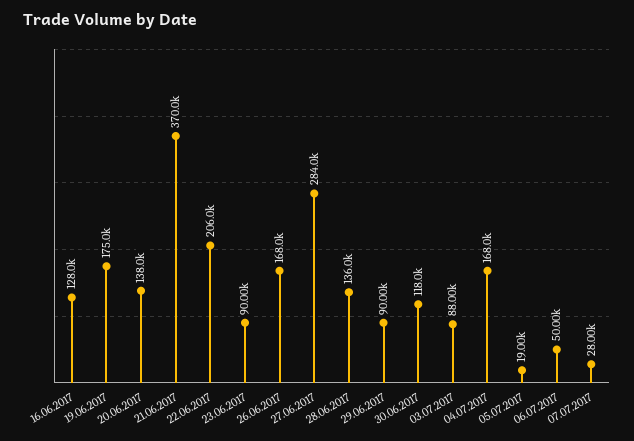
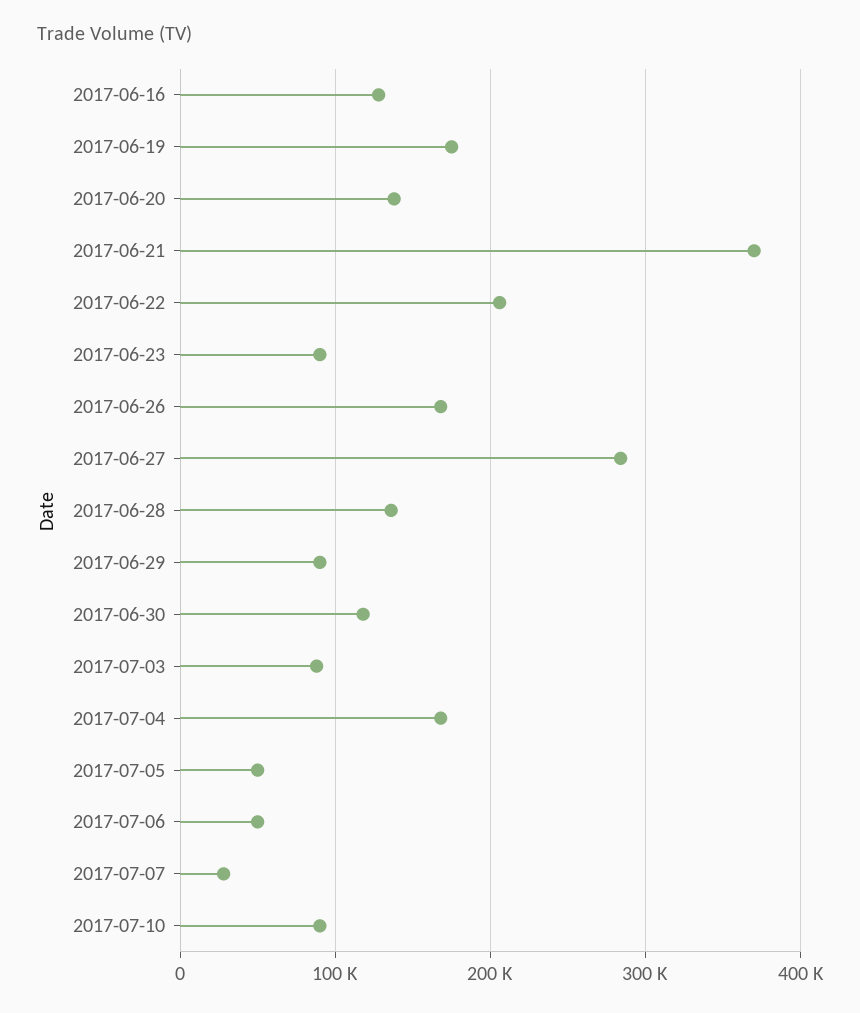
05.07.2017: 19000 -> 50000
2017-07-10: none -> 90000

